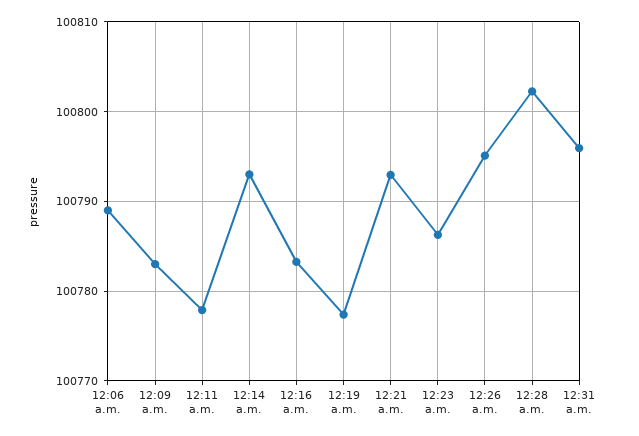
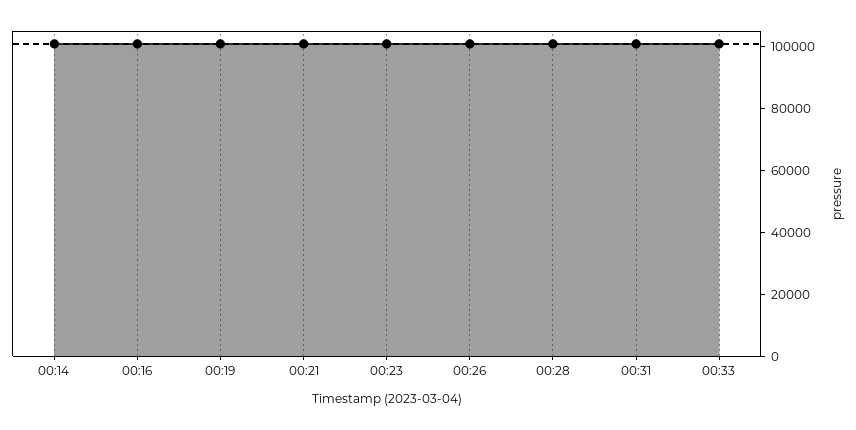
12:06 a.m.: 100789 -> none
12:09 a.m.: 100783 -> none
12:11 a.m.: 100778 -> none
00:33: none -> 100000

